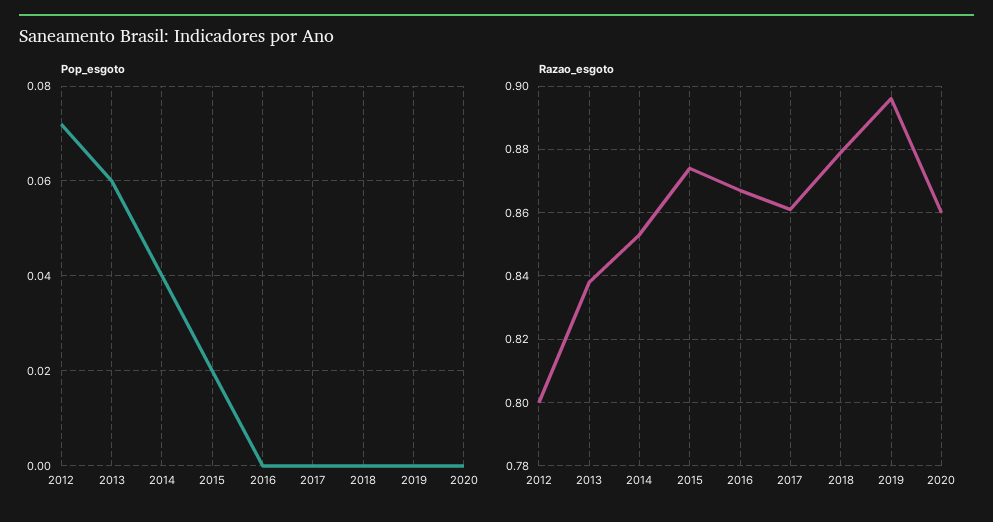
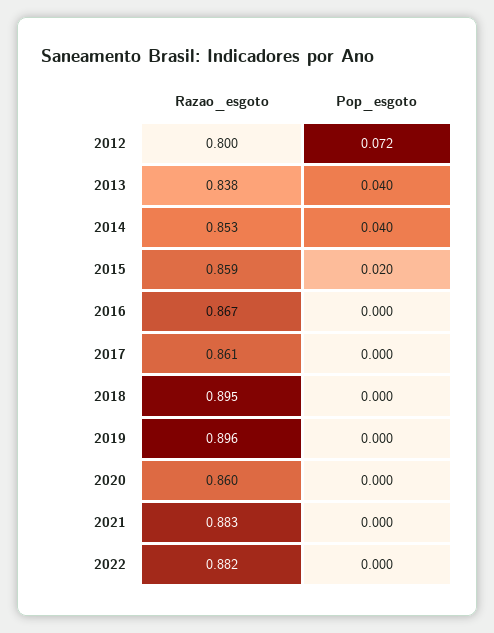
Pop_esgoto, 2013: 0.06 -> 0.04
Razao_esgoto, 2015: 0.875 -> 0.859
Razao_esgoto, 2018: 0.88 -> 0.895
Razao_esgoto, 2021: none -> 0.883
Pop_esgoto, 2021: none -> 0
Razao_esgoto, 2022: none -> 0.882
Pop_esgoto, 2022: none -> 0

